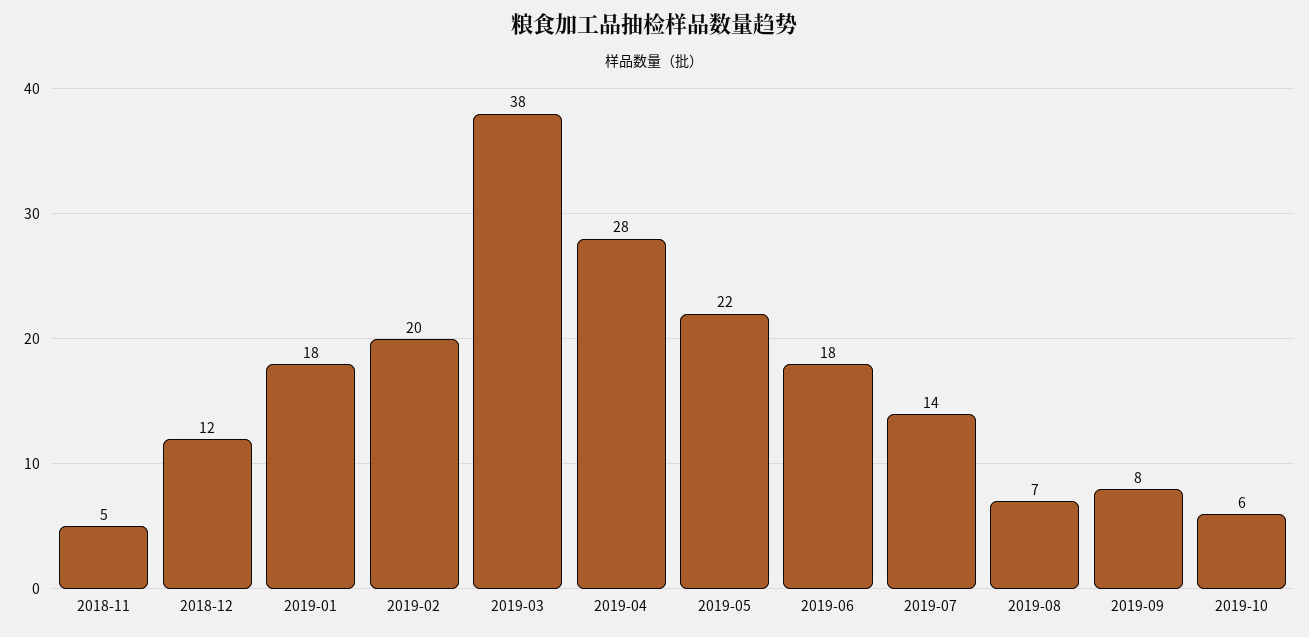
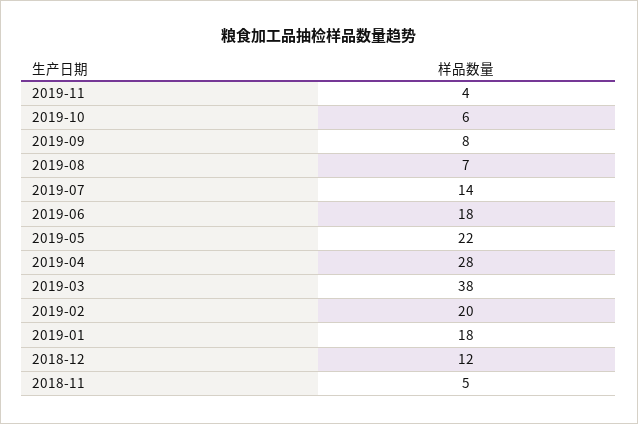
2019-11: none -> 4

